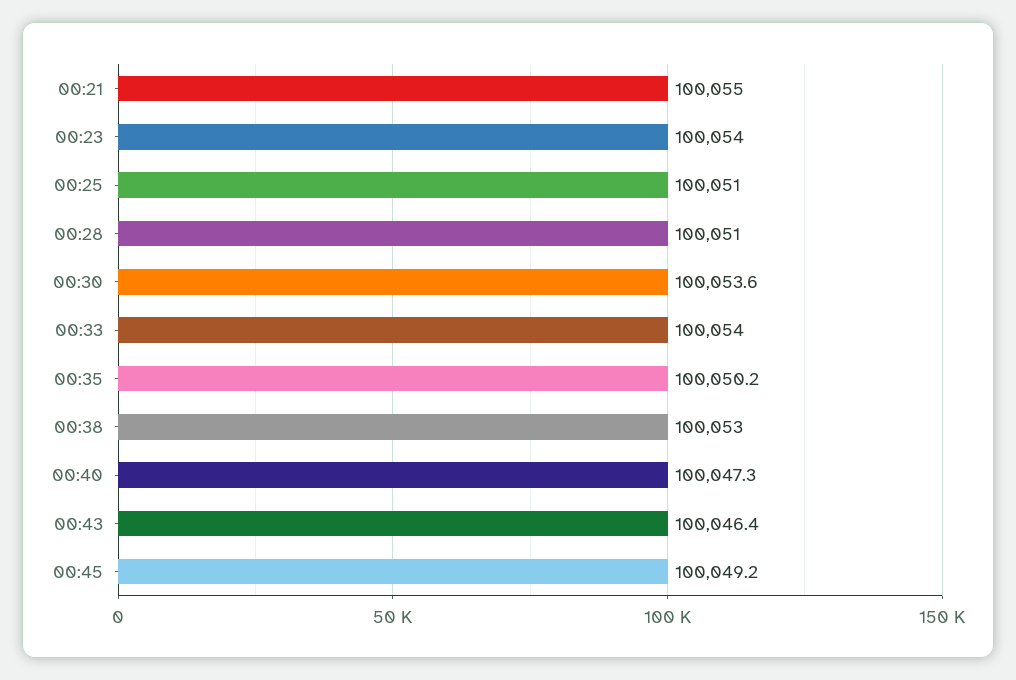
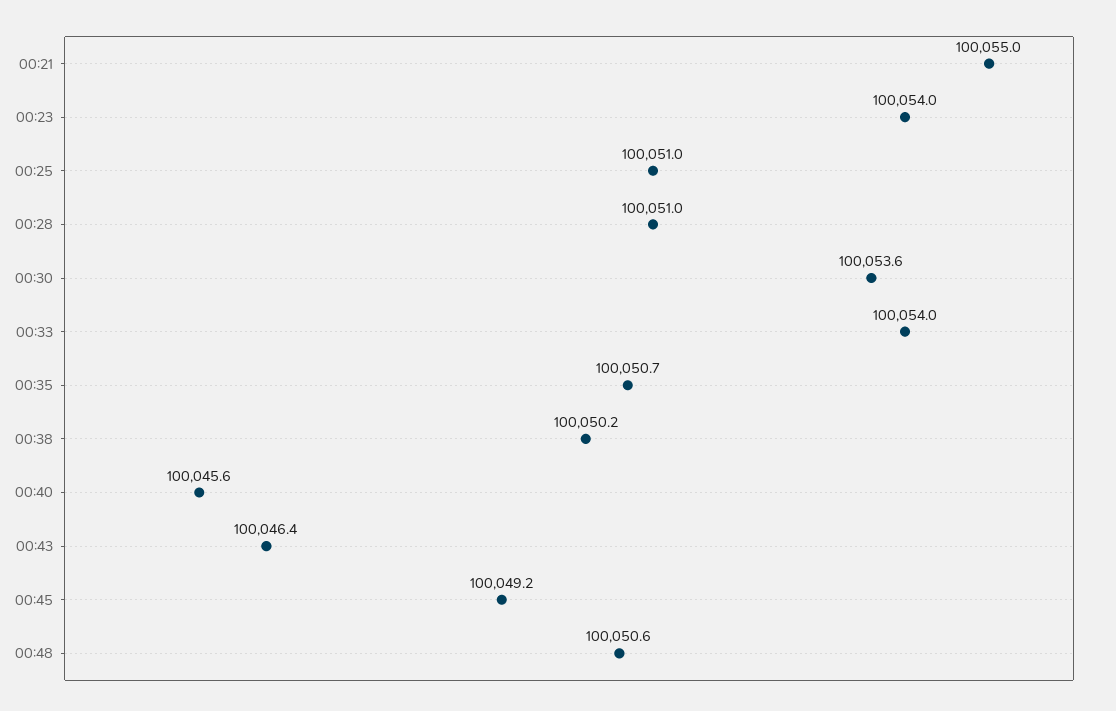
00:35: 100050.2 -> 100050.7
00:38: 100053 -> 100050.2
00:40: 100047.3 -> 100045.6
00:48: none -> 100050.6

